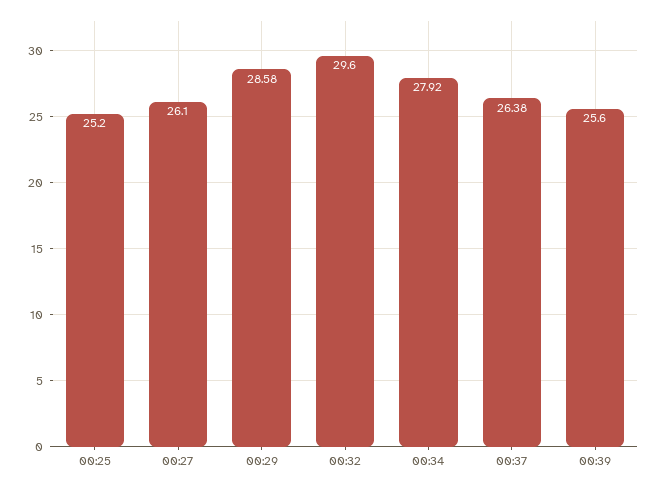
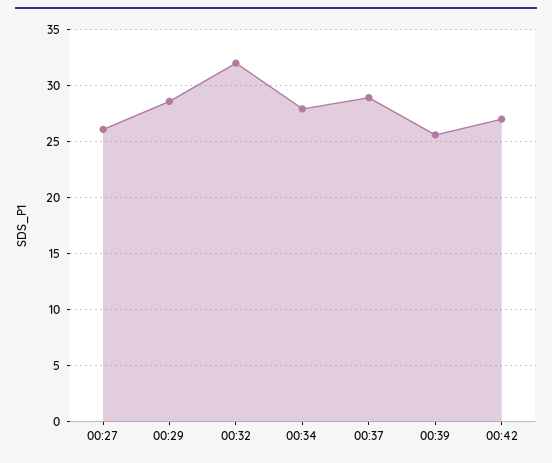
00:25: 25.2 -> none
00:32: 29.6 -> 32
00:37: 26.38 -> 29
00:42: none -> 27

